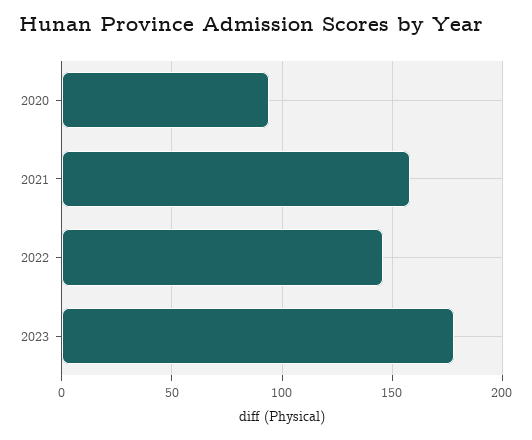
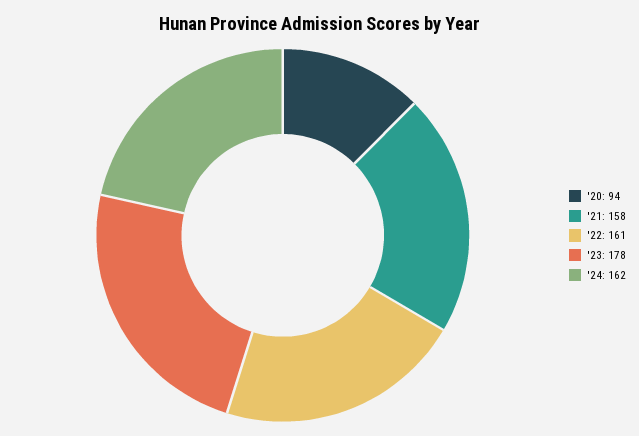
2022: 145 -> 161
'24: none -> 162

